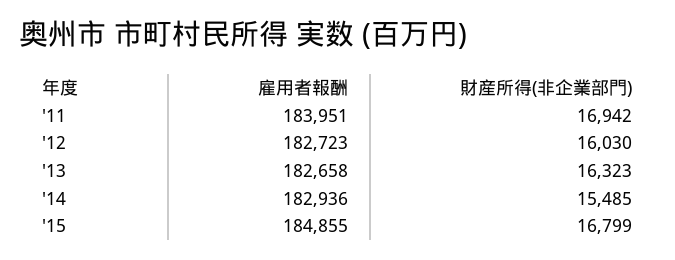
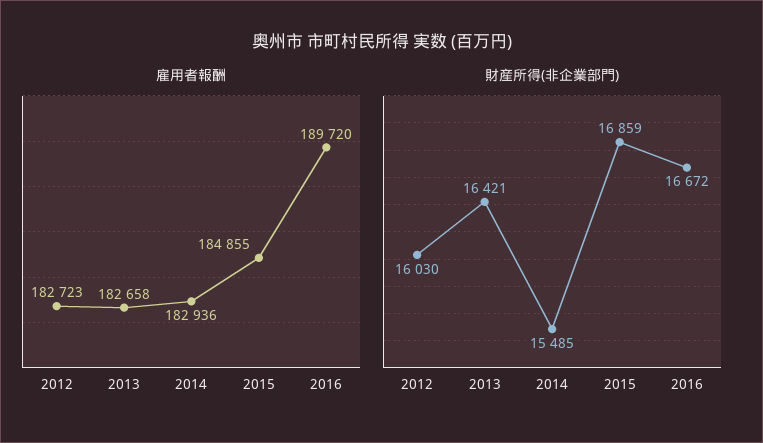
雇用者報酬, '11: 183951 -> none
財産所得(非企業部門), '11: 16942 -> none
財産所得(非企業部門), '13: 16323 -> 16421
財産所得(非企業部門), '15: 16799 -> 16859
雇用者報酬, 2016: none -> 189720
財産所得(非企業部門), 2016: none -> 16672

